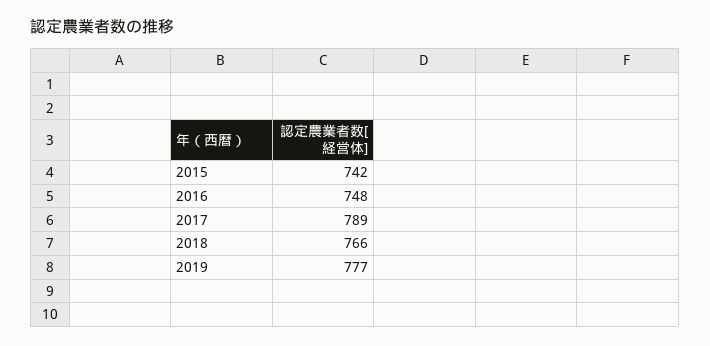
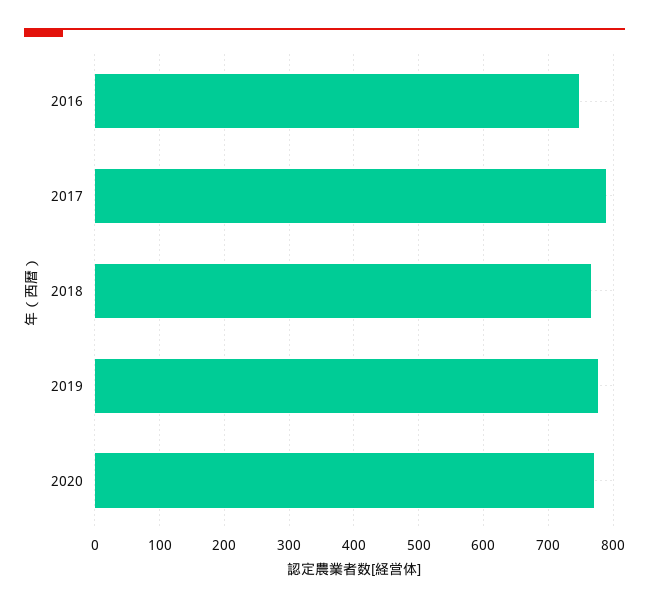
2015: 742 -> none
2020: none -> 770

